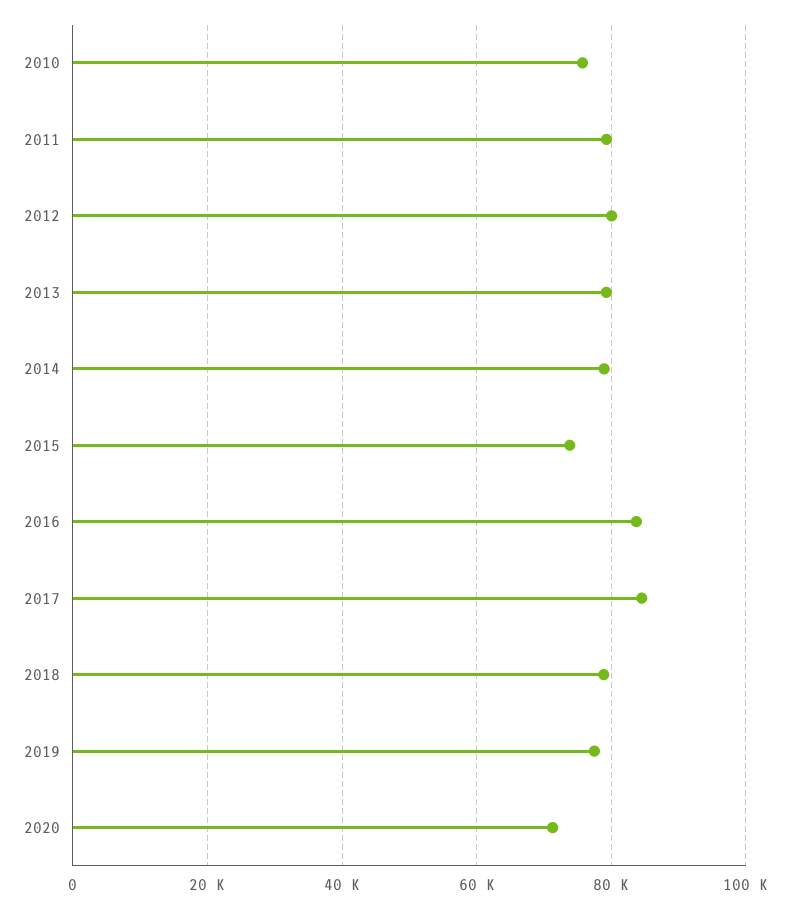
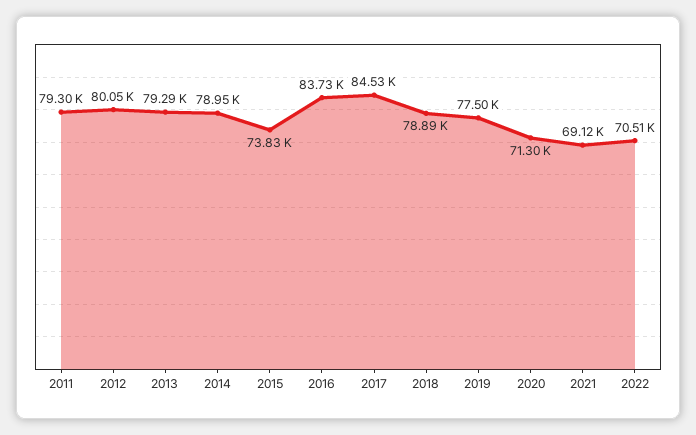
2010: 76000 -> none
2021: none -> 69120
2022: none -> 70510

